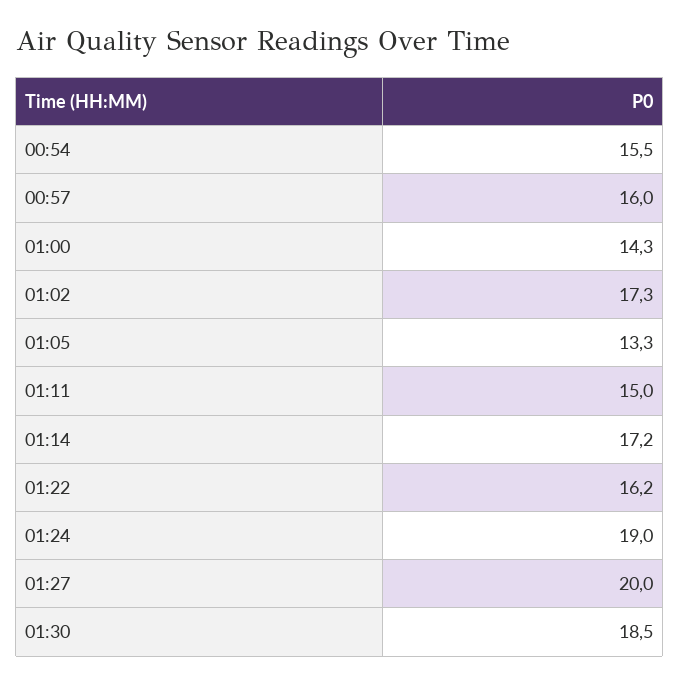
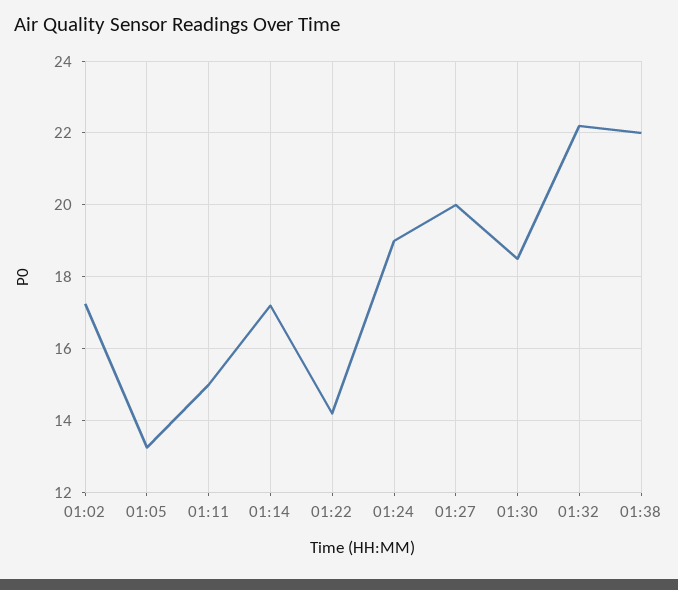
00:54: 15.5 -> none
00:57: 16 -> none
01:00: 14.3 -> none
01:22: 16.2 -> 14.2
01:32: none -> 22.2
01:38: none -> 22

